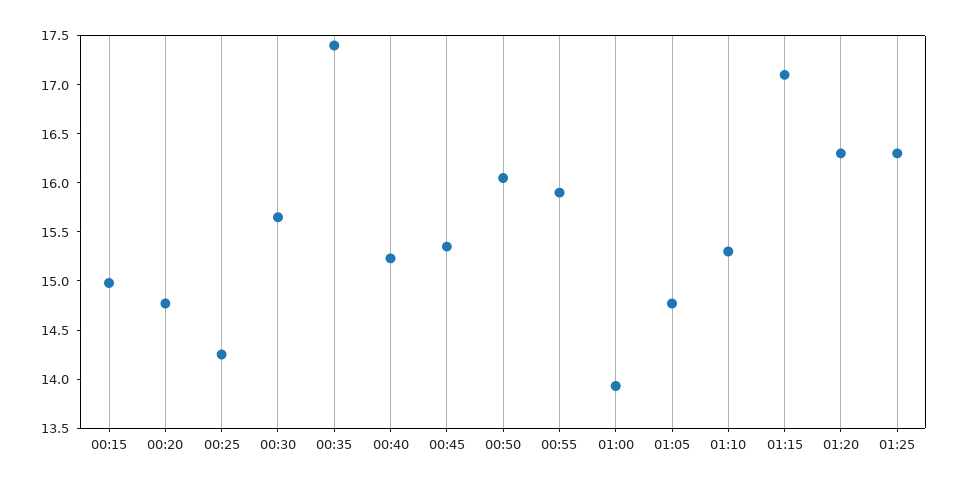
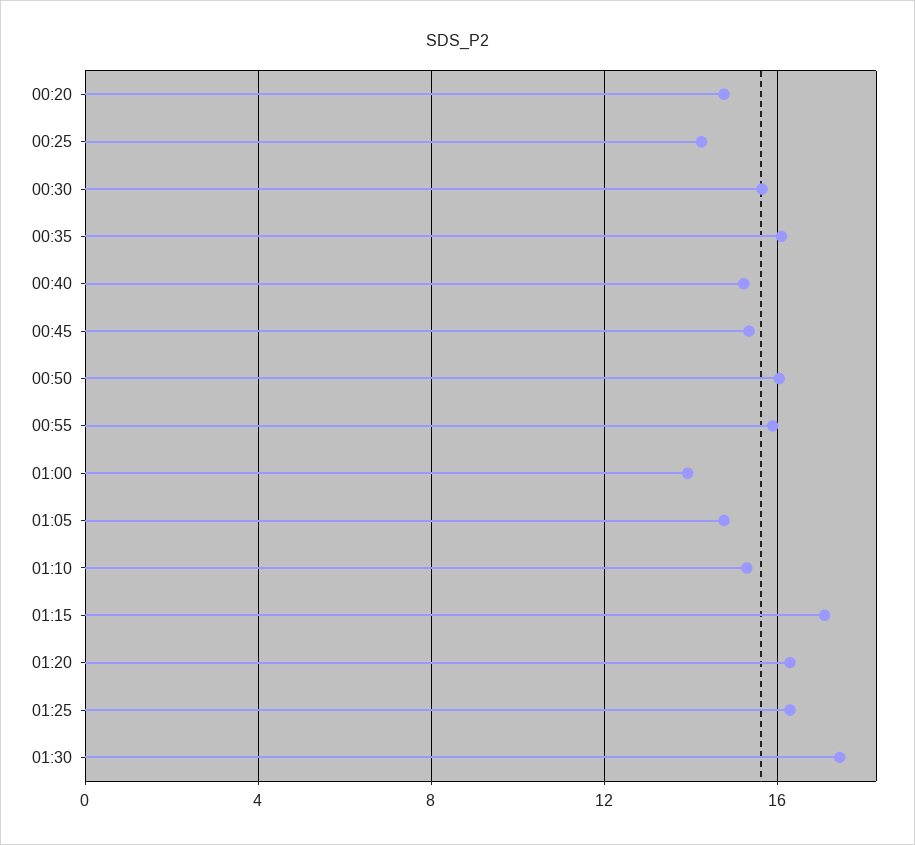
00:15: 15 -> none
00:35: 17.4 -> 16
01:30: none -> 17.5

